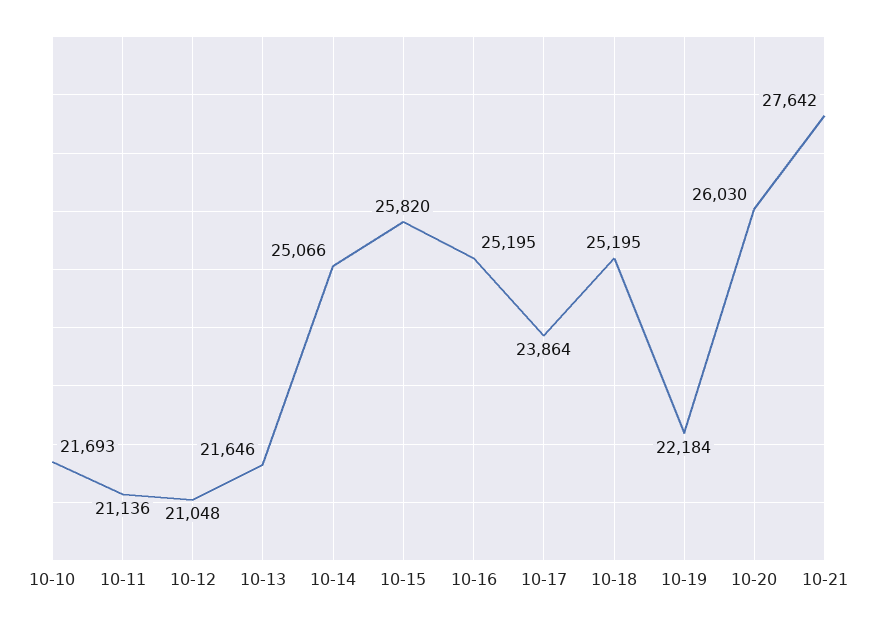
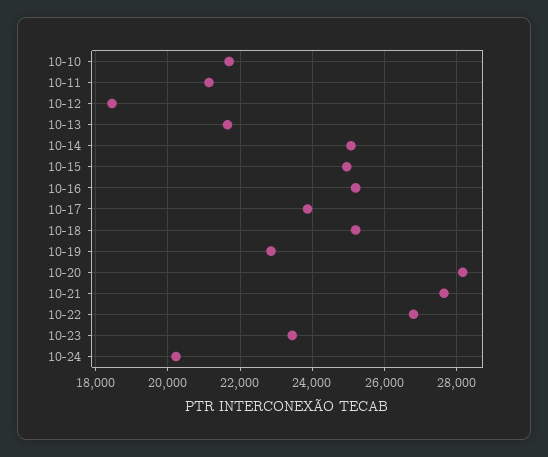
10-12: 21048 -> 18400
10-15: 25820 -> 25000
10-19: 22184 -> 22800
10-20: 26030 -> 28200
10-22: none -> 26800
10-23: none -> 23400
10-24: none -> 20200

